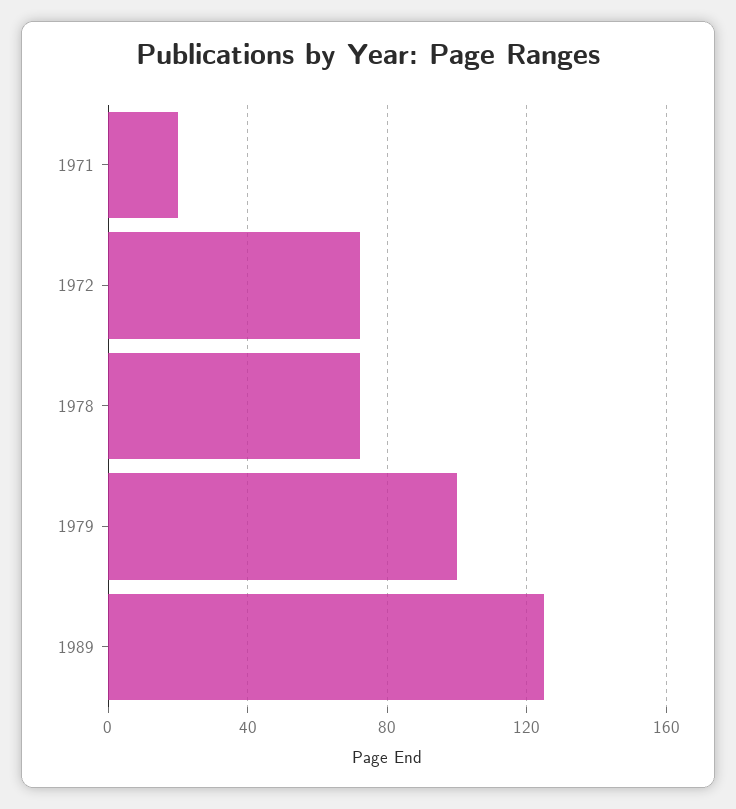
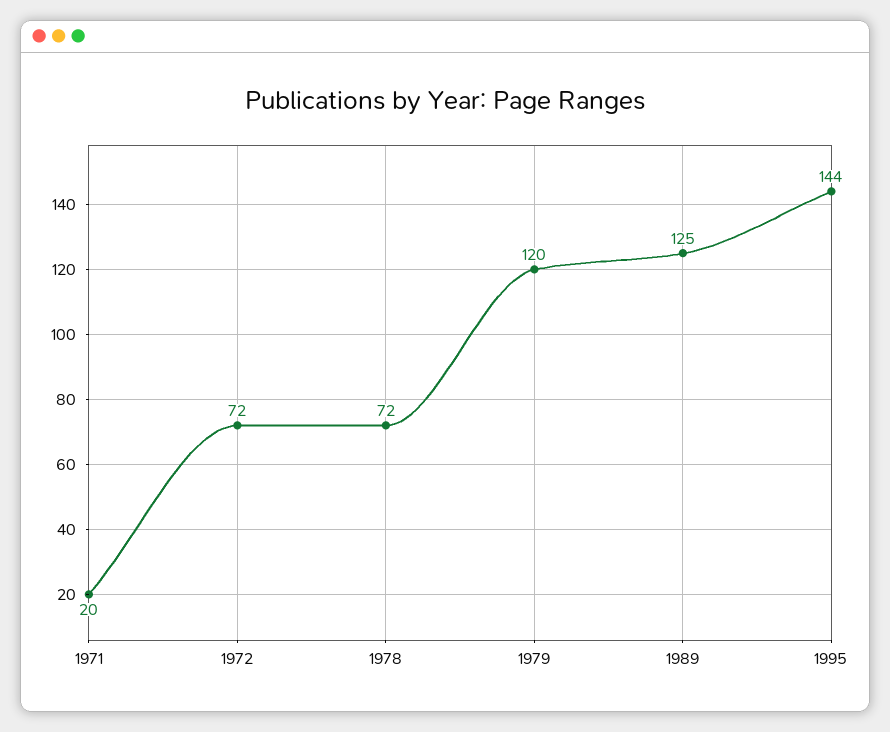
1979: 100 -> 120
1995: none -> 144

